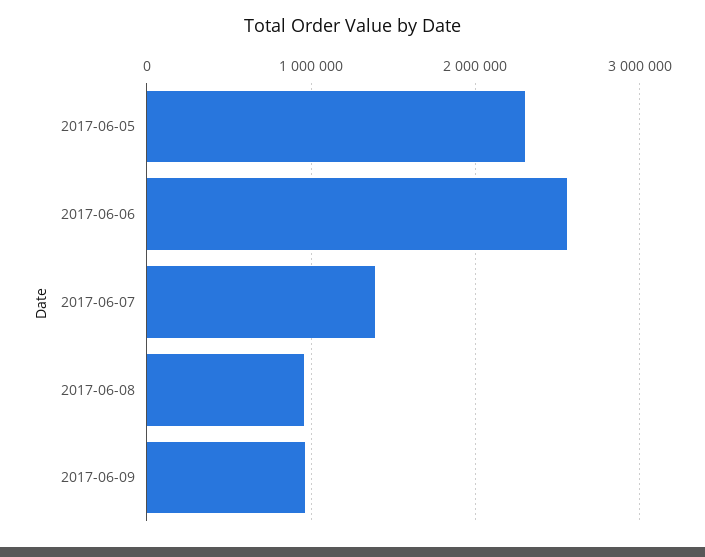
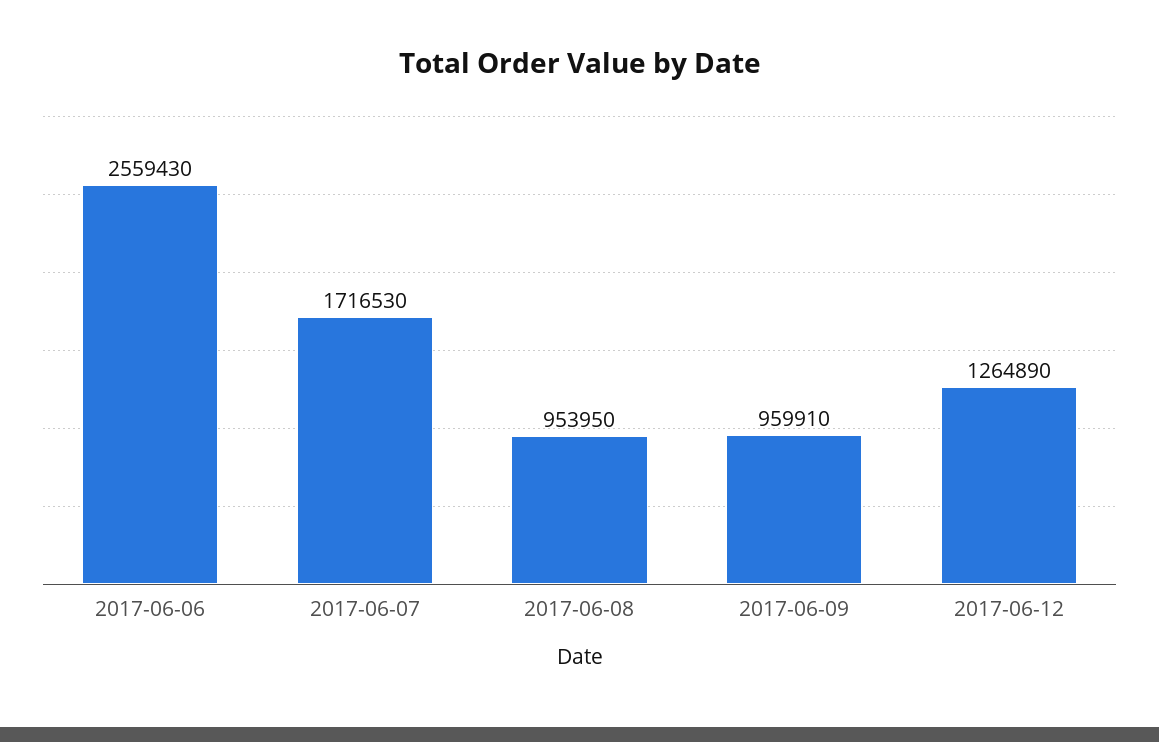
2017-06-05: 2300000 -> none
2017-06-07: 1400000 -> 1716530
2017-06-12: none -> 1264890

